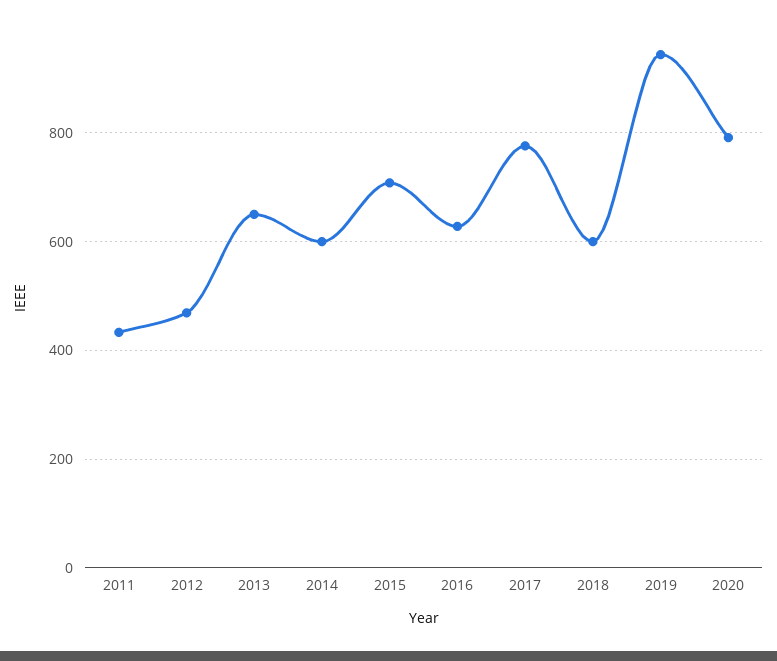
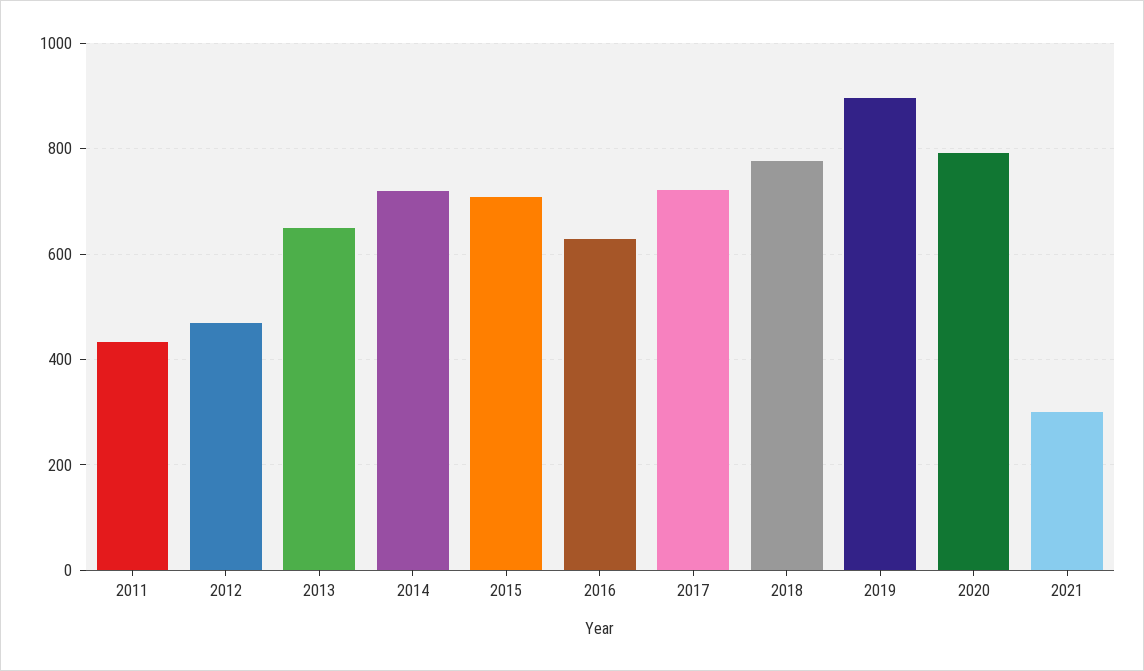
2014: 600 -> 720
2017: 780 -> 720
2018: 600 -> 780
2019: 940 -> 900
2021: none -> 300

